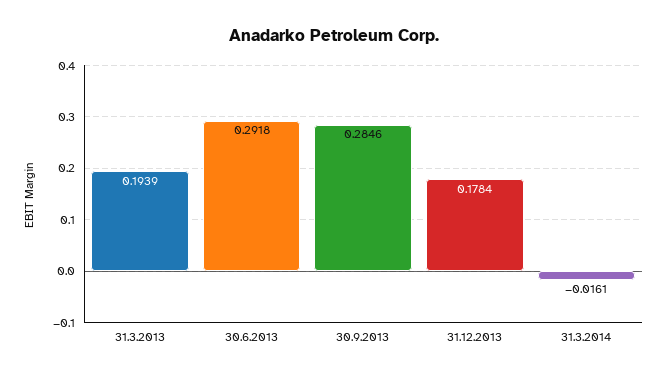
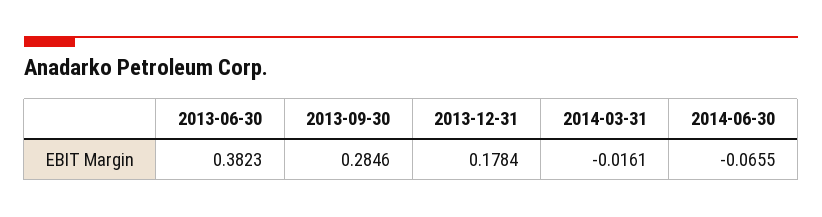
31.3.2013: 0.1939 -> none
30.6.2013: 0.2918 -> 0.3823
2014-06-30: none -> -0.0655

